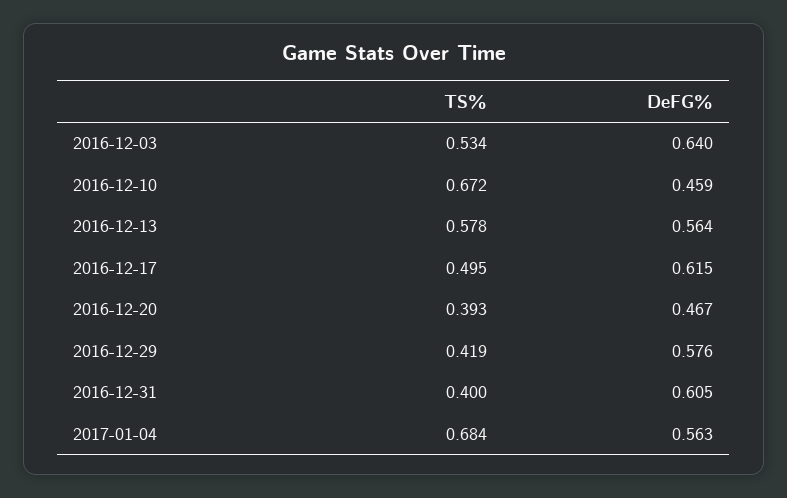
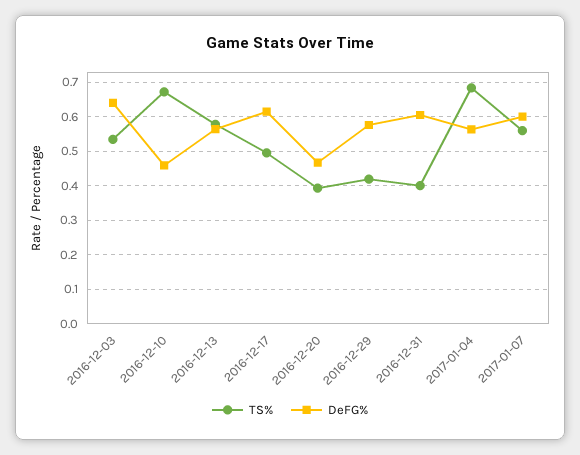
TS%, 2017-01-07: none -> 0.56
DeFG%, 2017-01-07: none -> 0.6

